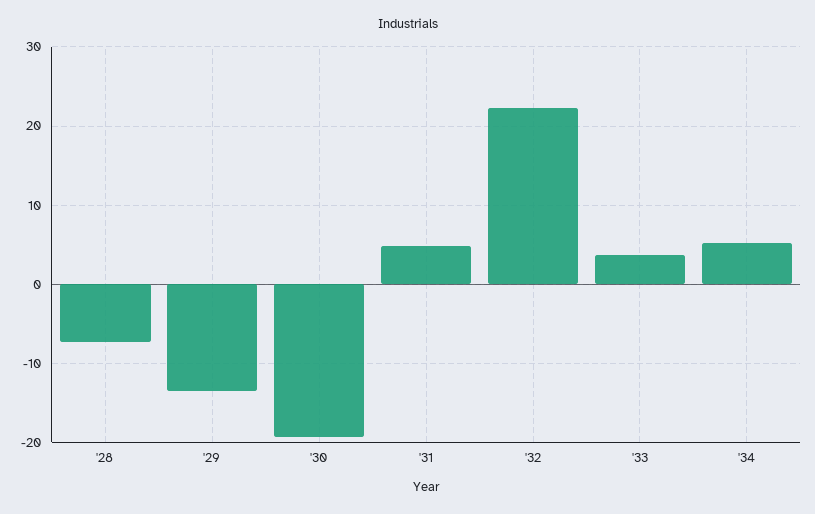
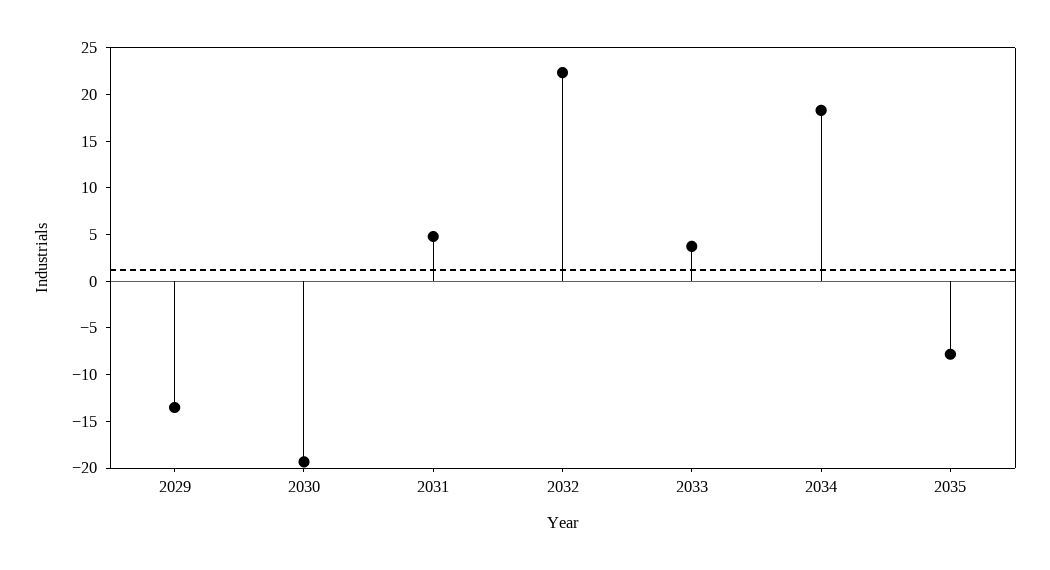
'28: -7 -> none
'34: 5 -> 18
2035: none -> -8

